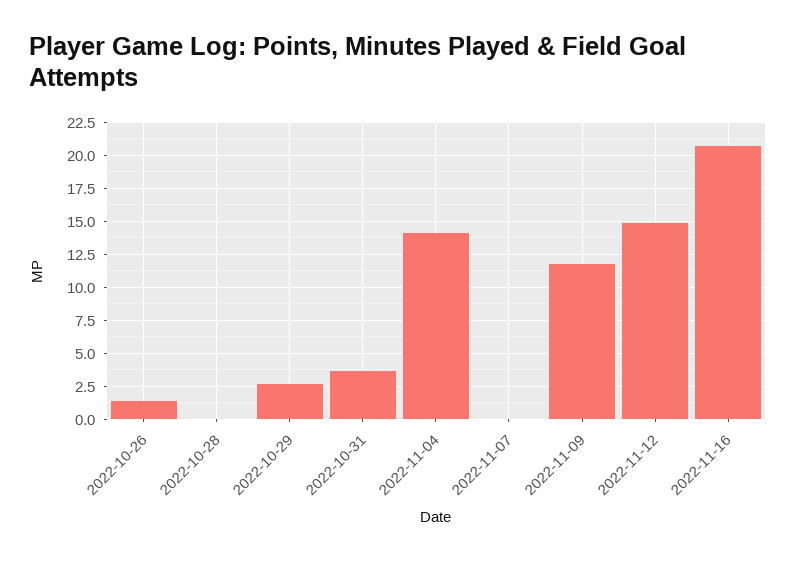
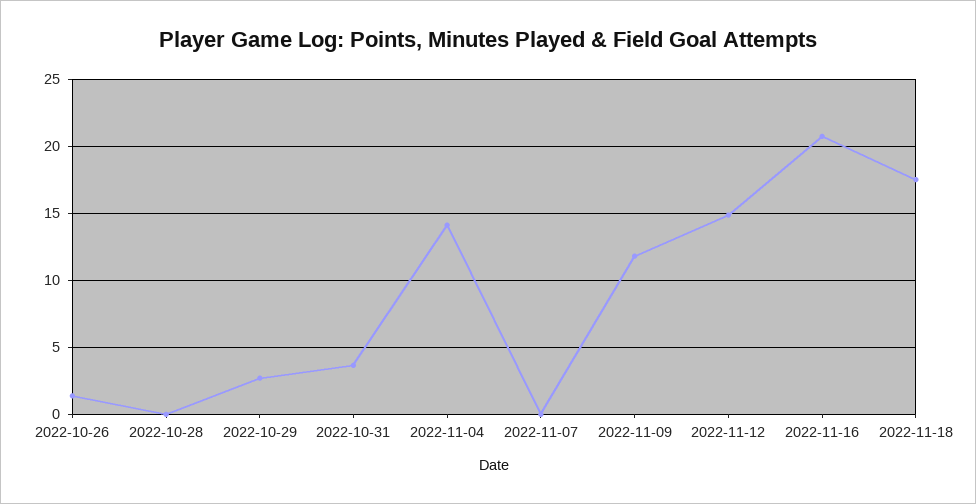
2022-11-18: none -> 17.5

